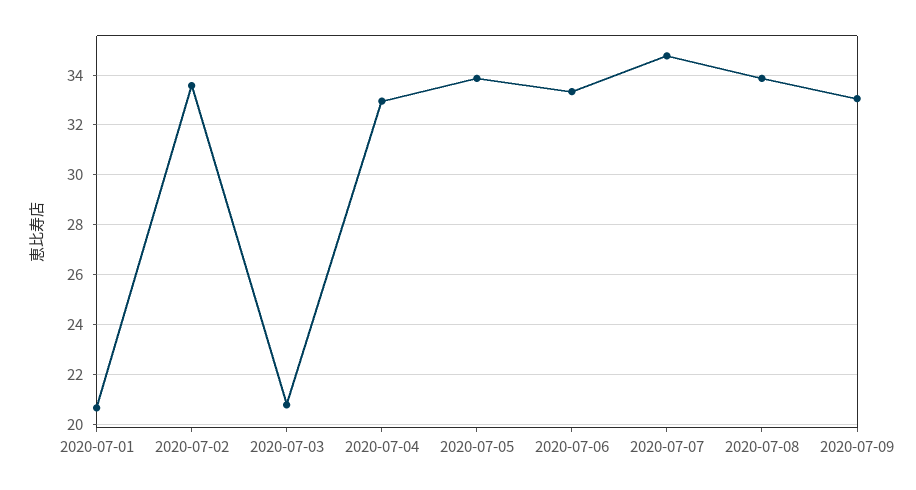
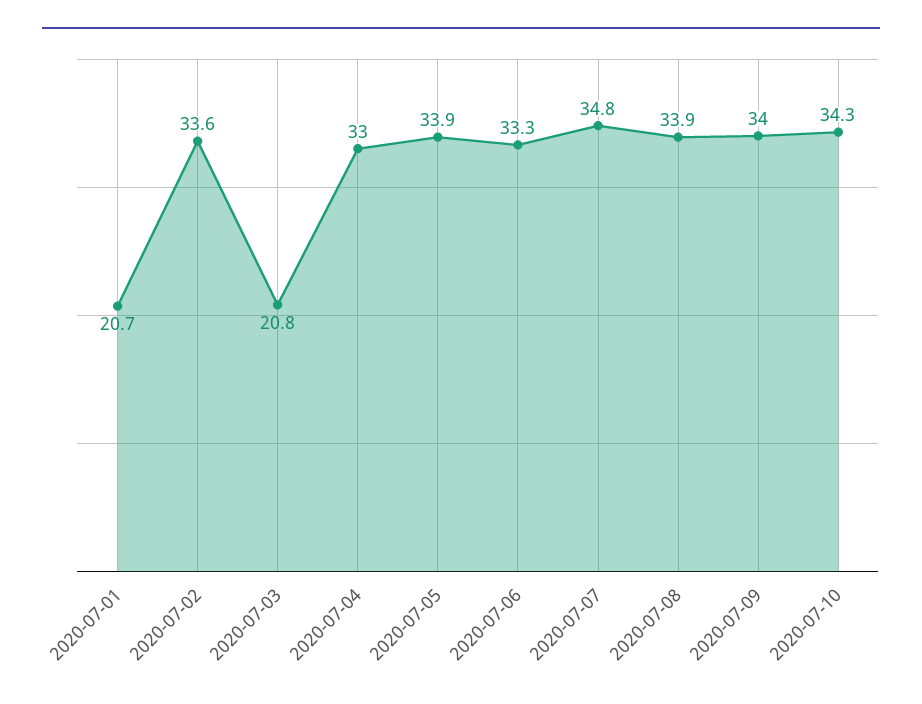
2020-07-09: 33 -> 34
2020-07-10: none -> 34.3

